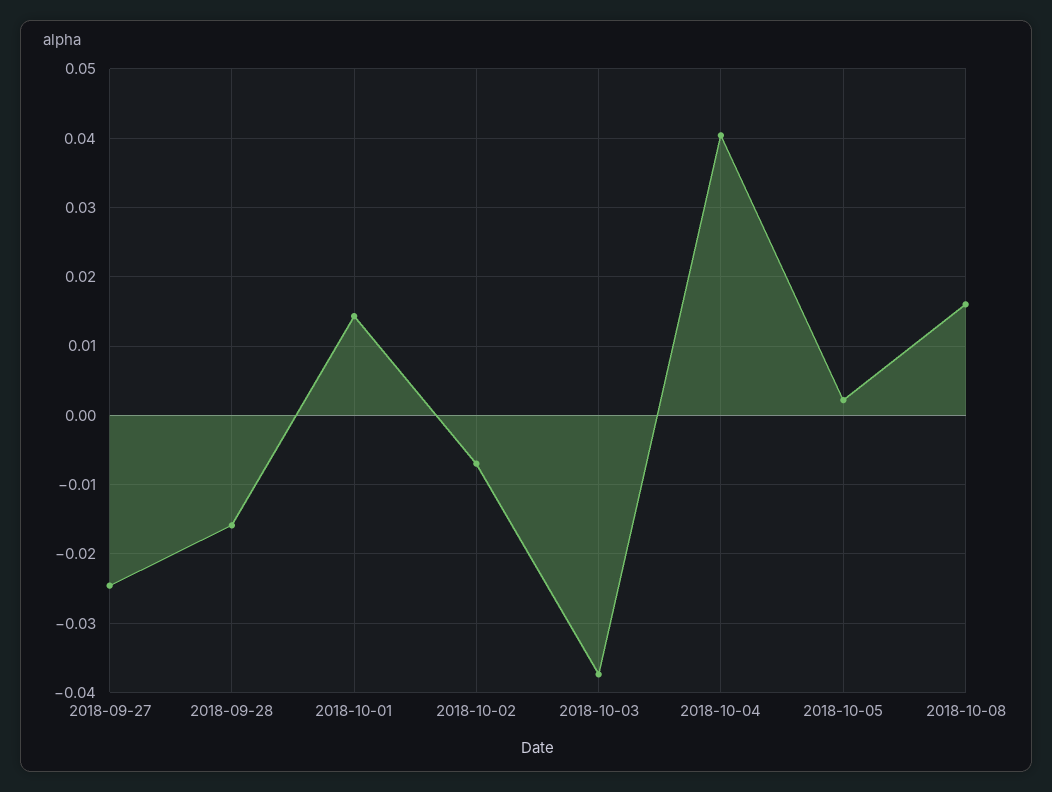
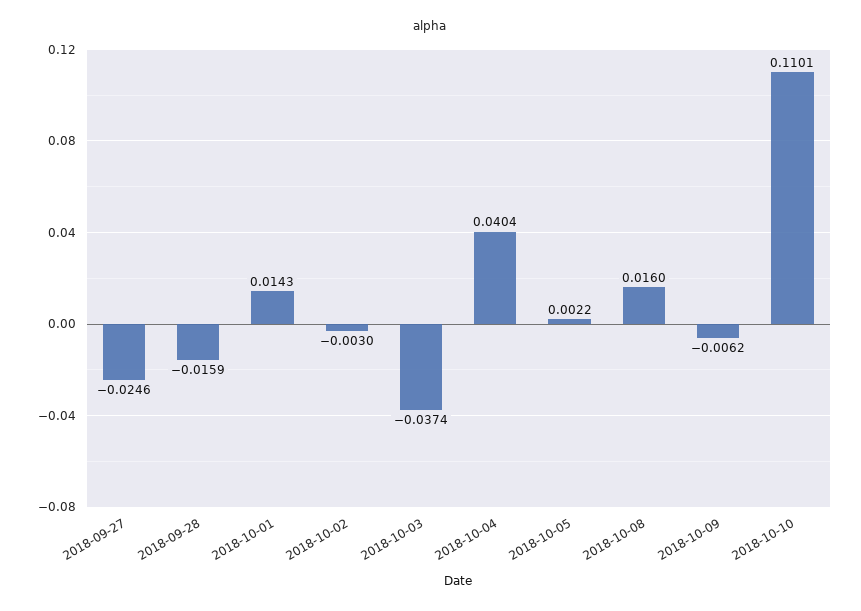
2018-10-02: -0.007 -> -0.003
2018-10-09: none -> -0.0062
2018-10-10: none -> 0.1101

